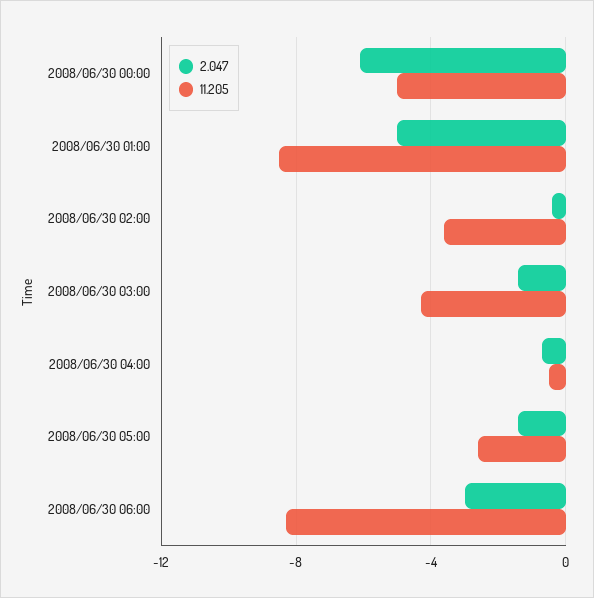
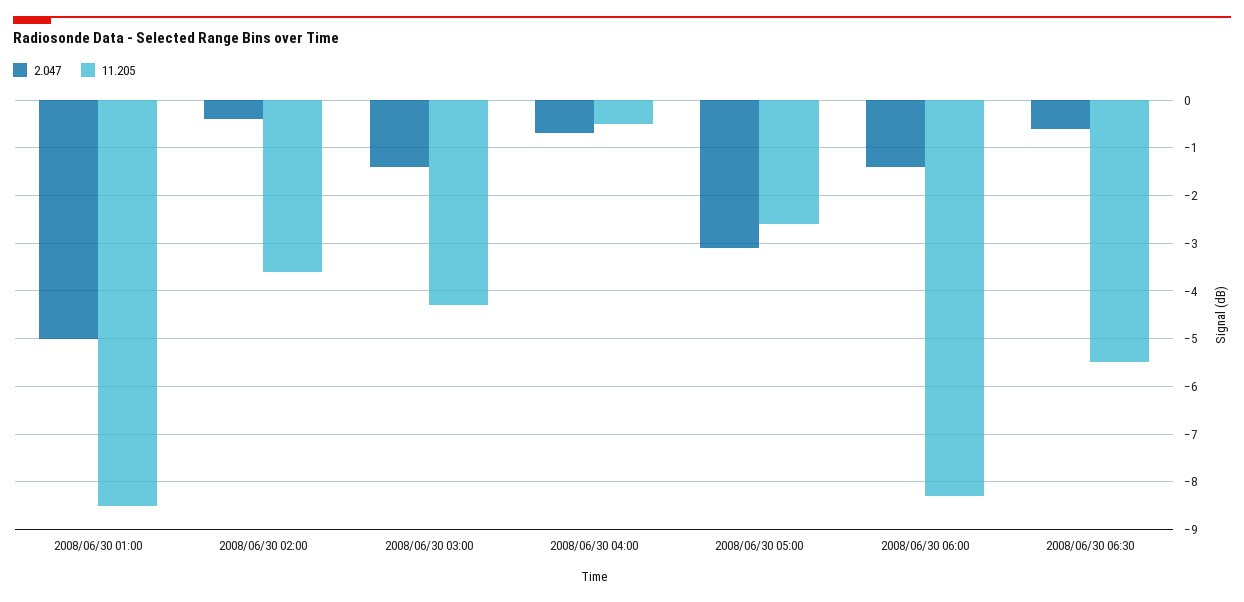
2.047, 2008/06/30 00:00: -6 -> none
11.205, 2008/06/30 00:00: -5 -> none
2.047, 2008/06/30 05:00: -1.5 -> -3
2.047, 2008/06/30 06:00: -3 -> -1.5
2.047, 2008/06/30 06:30: none -> -0.5
11.205, 2008/06/30 06:30: none -> -5.5

